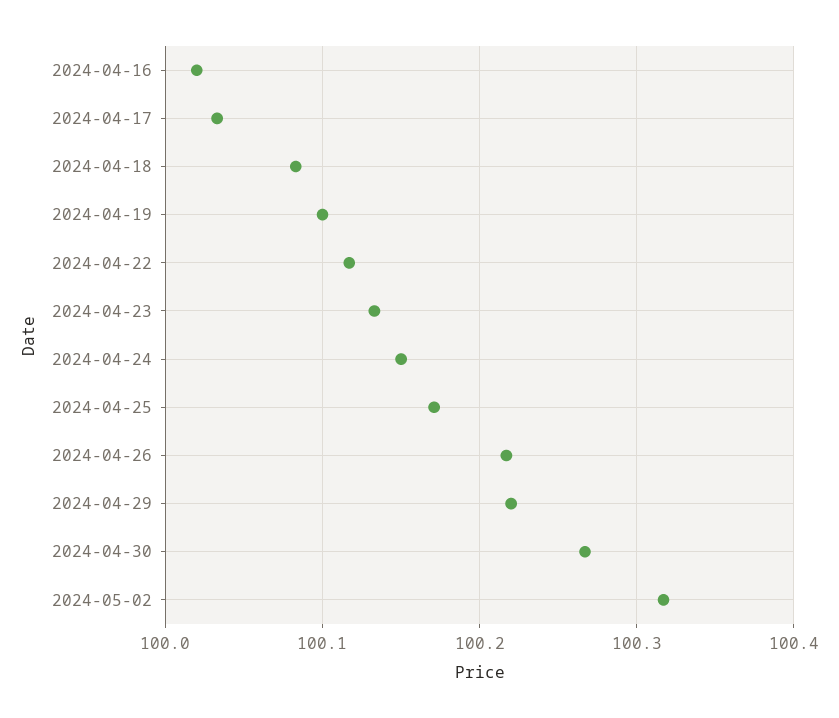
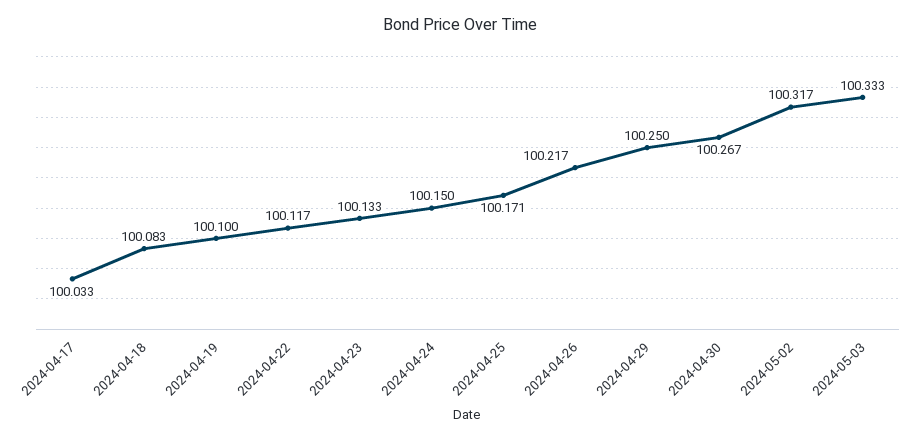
2024-04-16: 100.02 -> none
2024-04-29: 100.22 -> 100.25
2024-05-03: none -> 100.333

